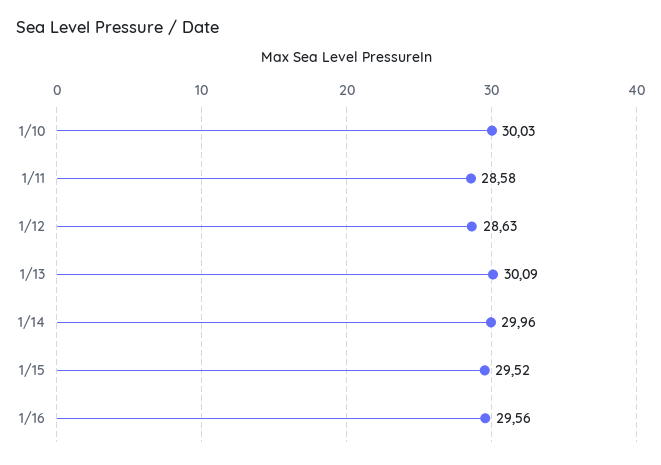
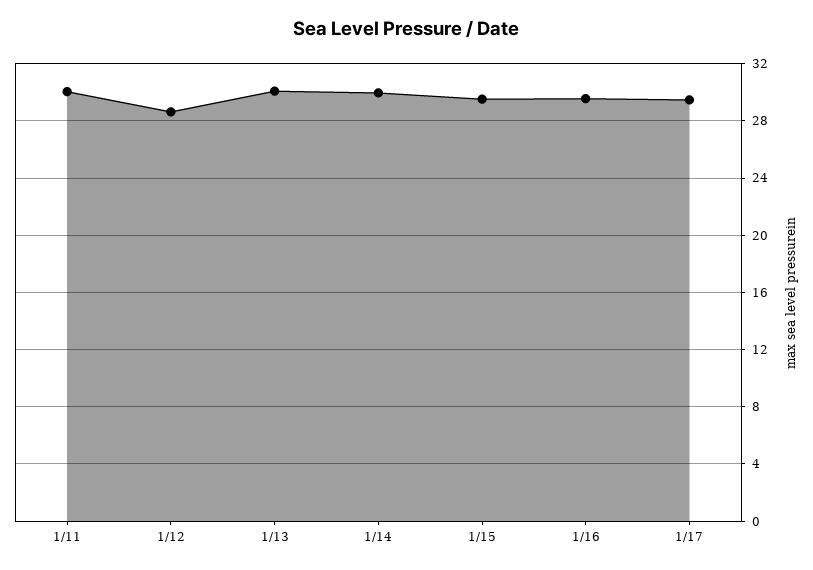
1/10: 30.03 -> none
1/11: 28.58 -> 30
1/17: none -> 29.5

